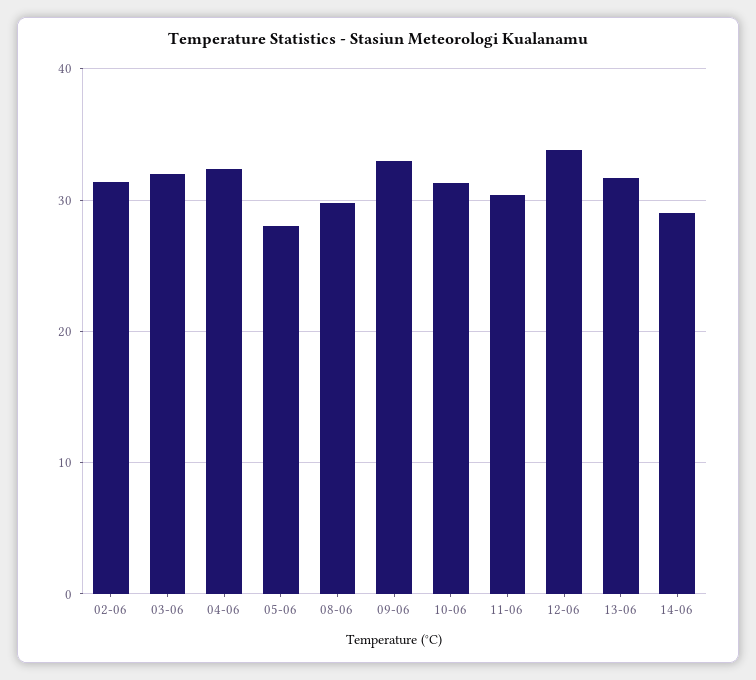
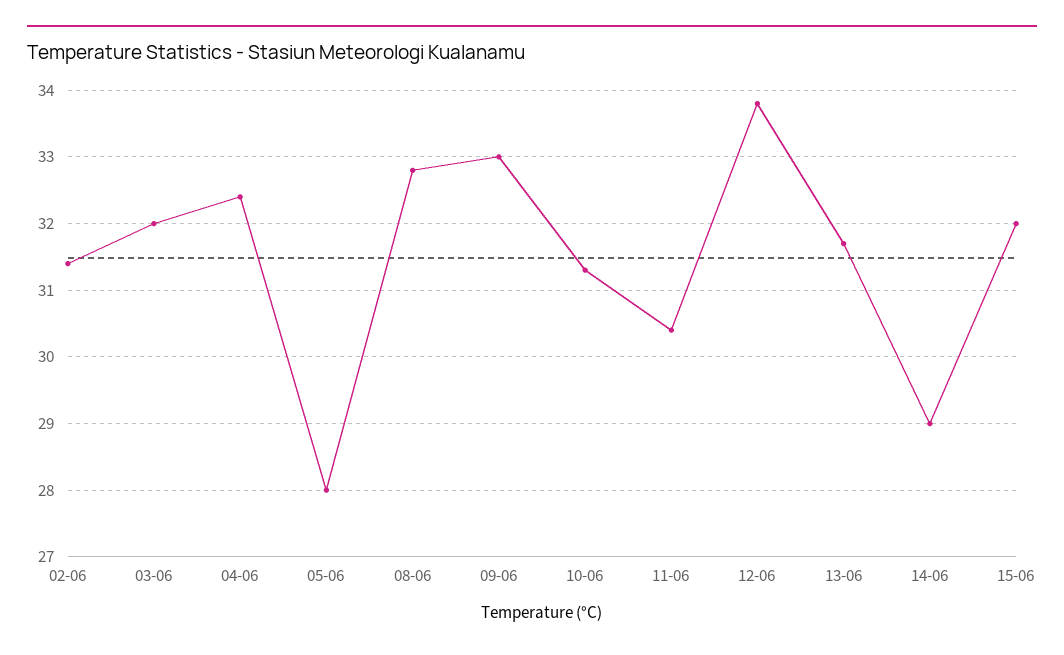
08-06: 30 -> 32.8
15-06: none -> 32

